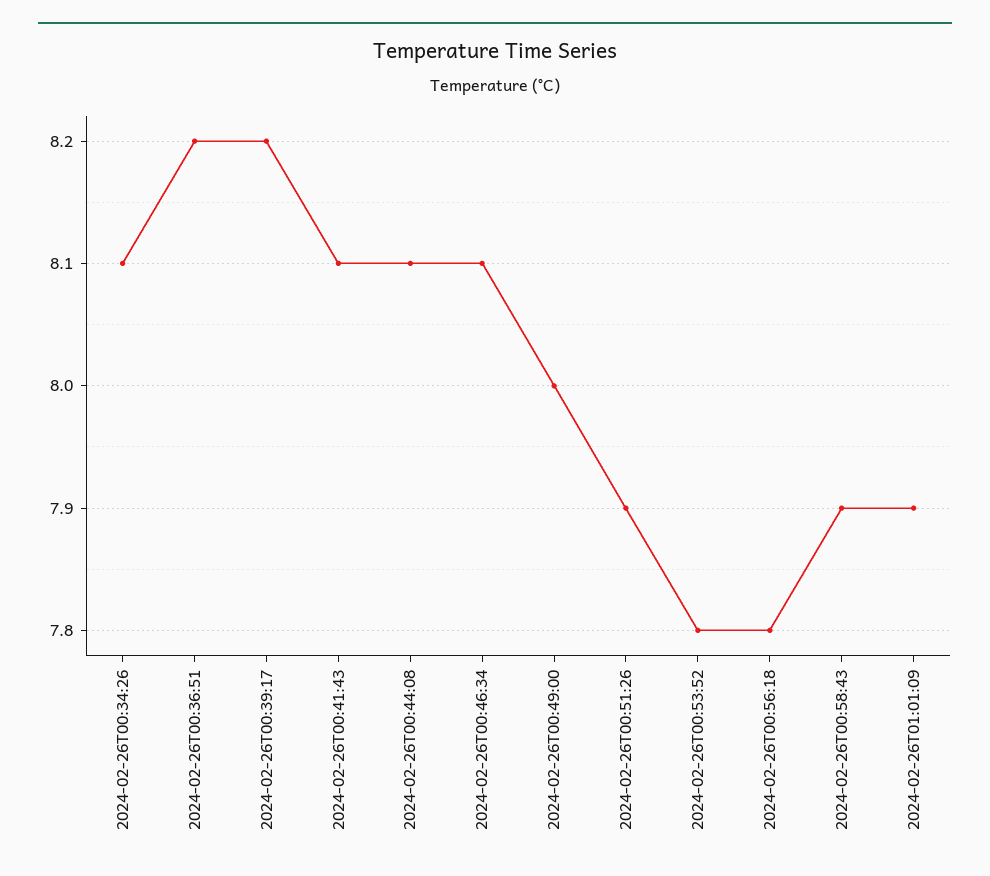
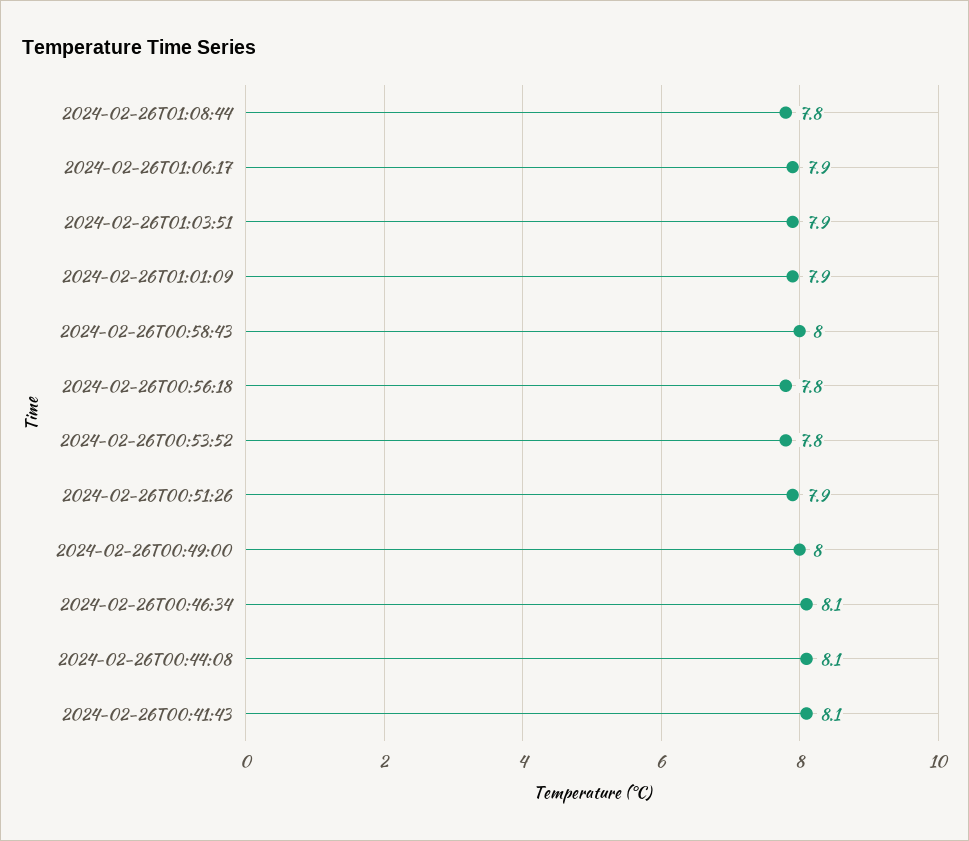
2024-02-26T00:34:26: 8.1 -> none
2024-02-26T00:36:51: 8.2 -> none
2024-02-26T00:39:17: 8.2 -> none
2024-02-26T00:58:43: 7.9 -> 8
2024-02-26T01:08:44: none -> 7.8
2024-02-26T01:06:17: none -> 7.9
2024-02-26T01:03:51: none -> 7.9

